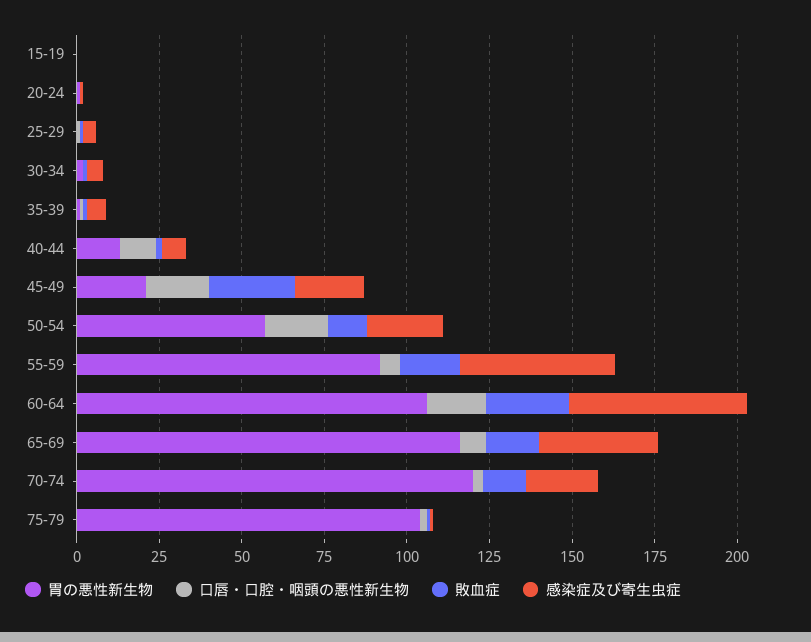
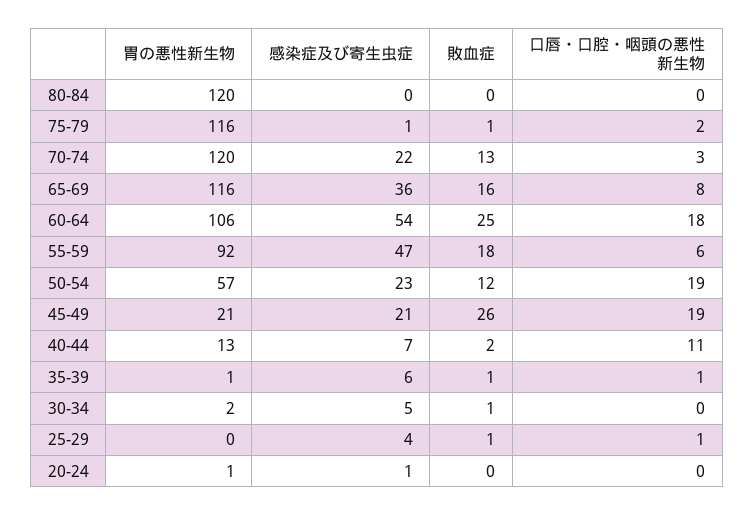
胃の悪性新生物, 15-19: 0 -> none
口唇・口腔・咽頭の悪性新生物, 15-19: 0 -> none
敗血症, 15-19: 0 -> none
感染症及び寄生虫症, 15-19: 0 -> none
胃の悪性新生物, 75-79: 105 -> 116
胃の悪性新生物, 80-84: none -> 120
感染症及び寄生虫症, 80-84: none -> 0
敗血症, 80-84: none -> 0
口唇・口腔・咽頭の悪性新生物, 80-84: none -> 0

